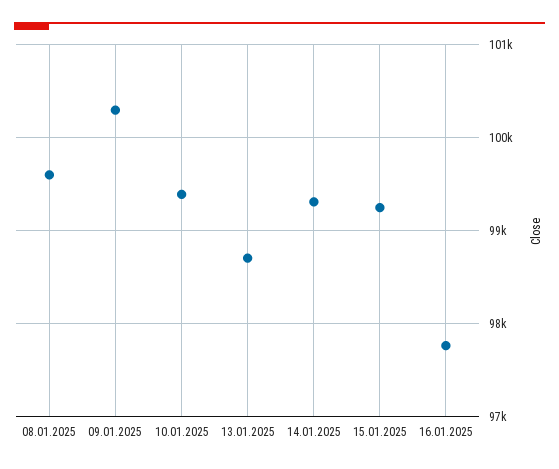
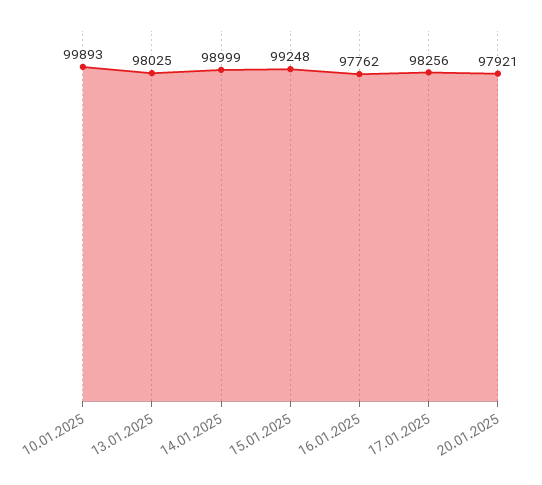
08.01.2025: 99600 -> none
09.01.2025: 100300 -> none
10.01.2025: 99400 -> 99893
13.01.2025: 98700 -> 98025
14.01.2025: 99300 -> 98999
17.01.2025: none -> 98256
20.01.2025: none -> 97921

